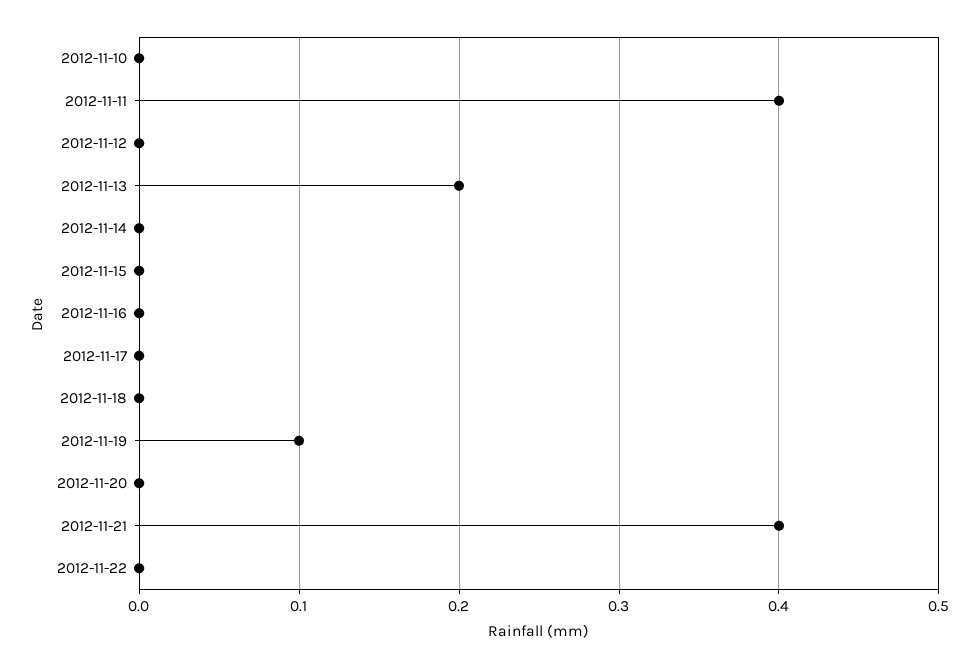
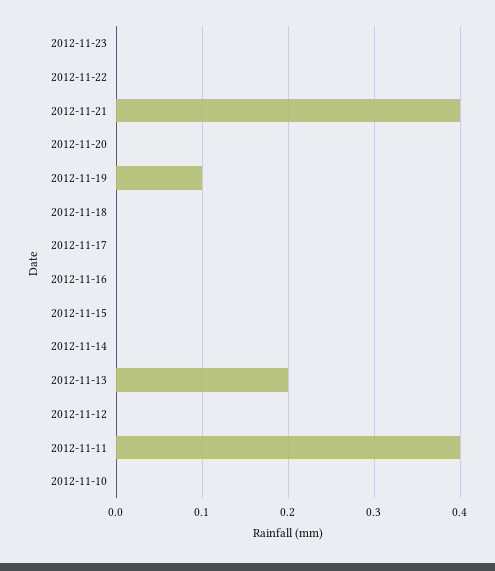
2012-11-23: none -> 0

